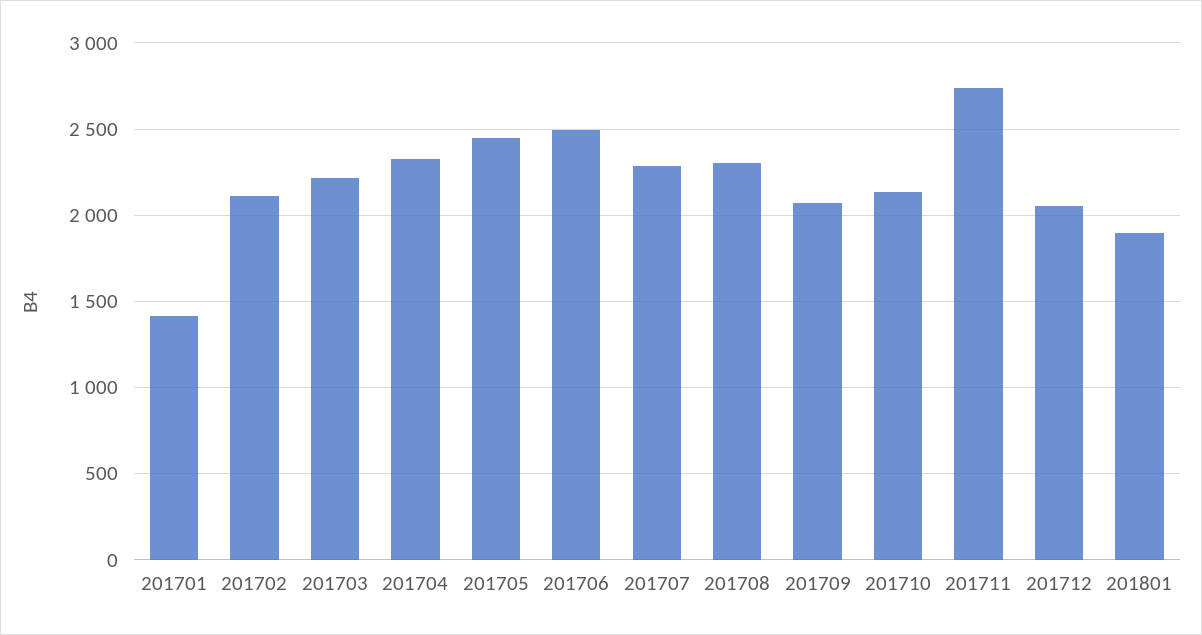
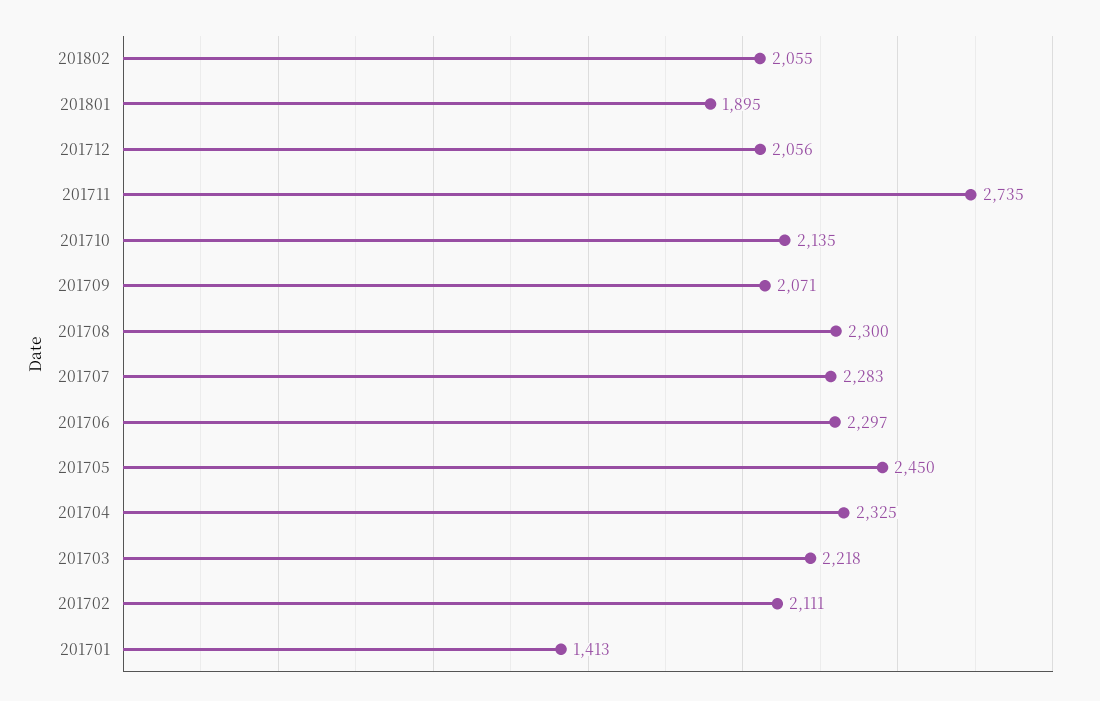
201706: 2500 -> 2297
201802: none -> 2055

